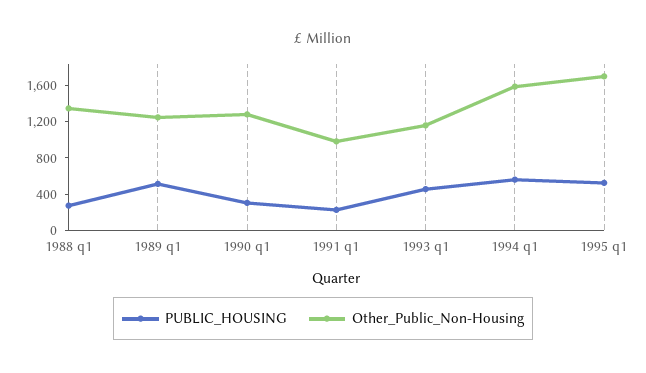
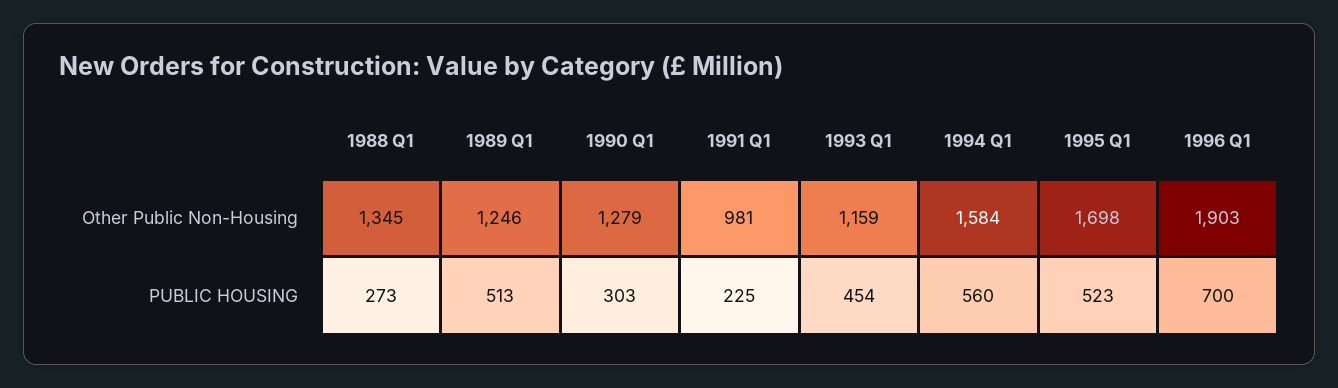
Other_Public_Non-Housing, 1996 Q1: none -> 1903
PUBLIC_HOUSING, 1996 Q1: none -> 700

